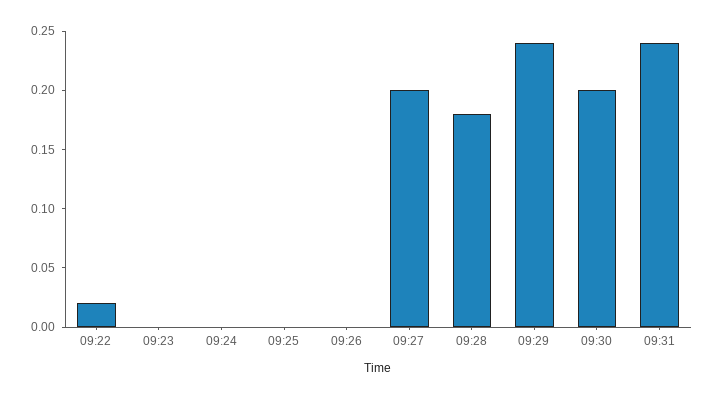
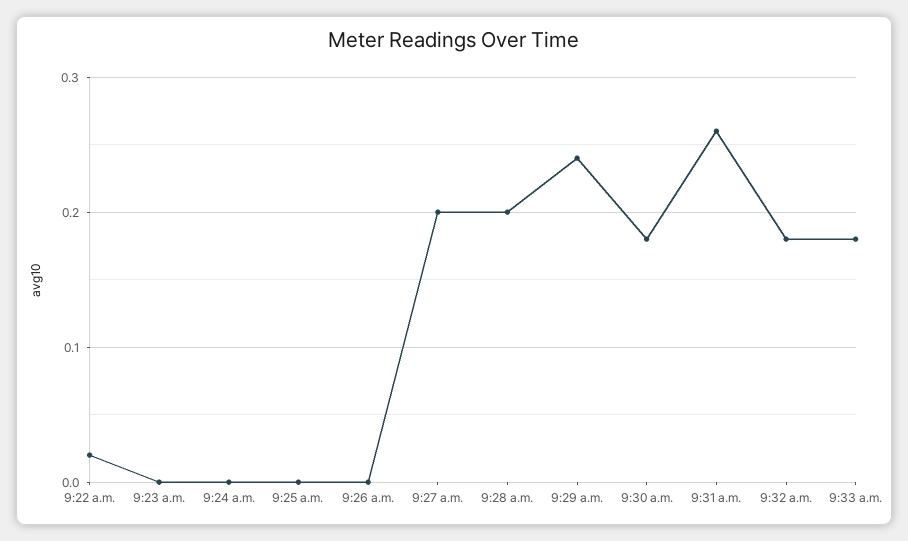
09:28: 0.18 -> 0.2
09:30: 0.2 -> 0.18
09:31: 0.24 -> 0.26
9:32 a.m.: none -> 0.18
9:33 a.m.: none -> 0.18

